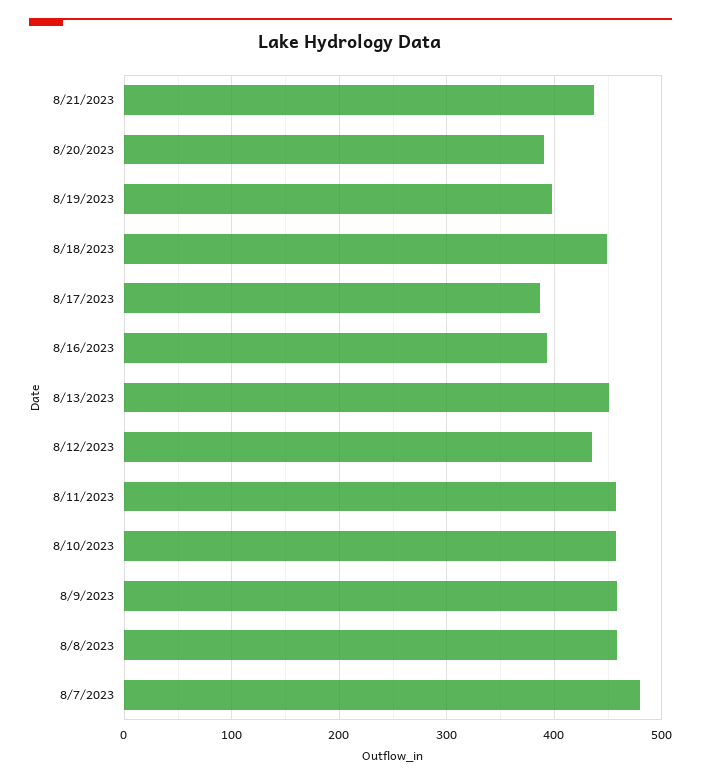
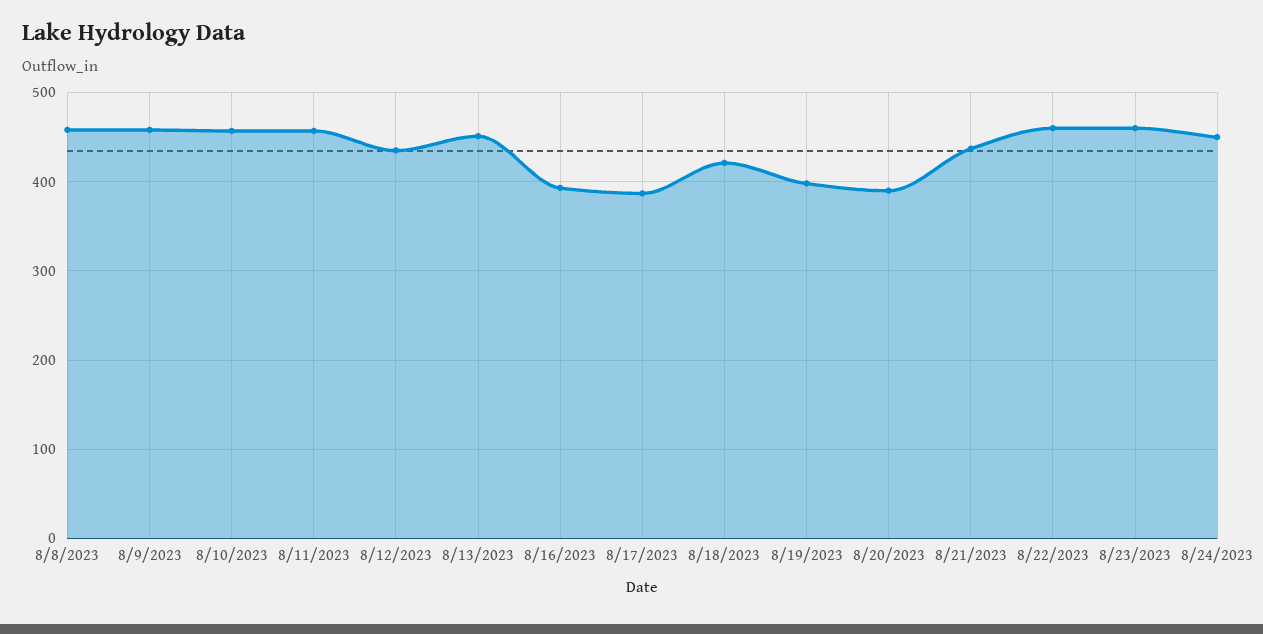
8/18/2023: 450 -> 420
8/7/2023: 480 -> none
8/22/2023: none -> 460
8/23/2023: none -> 460
8/24/2023: none -> 450

